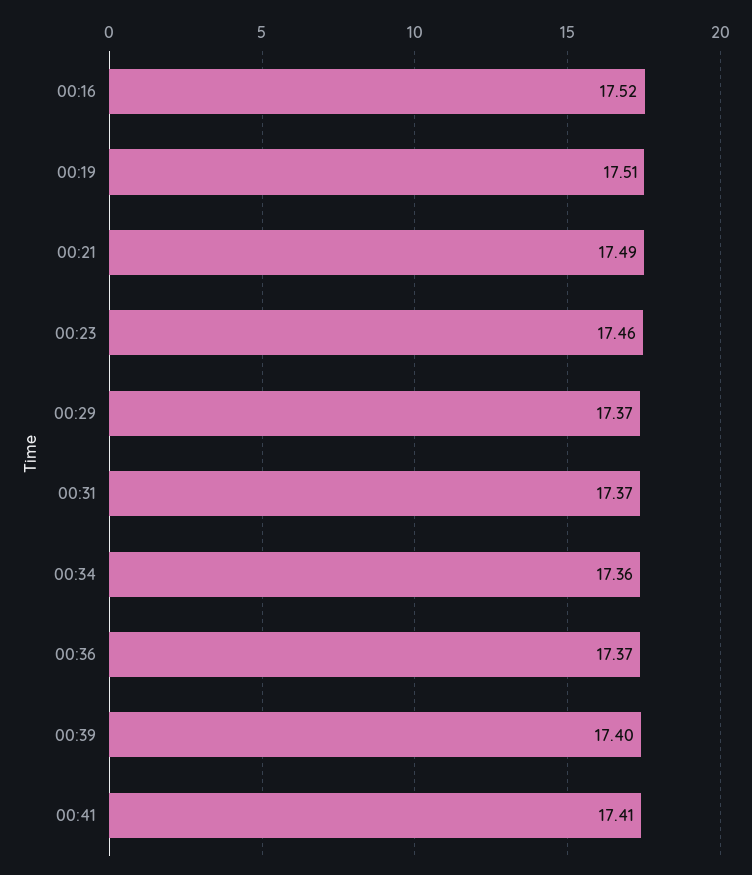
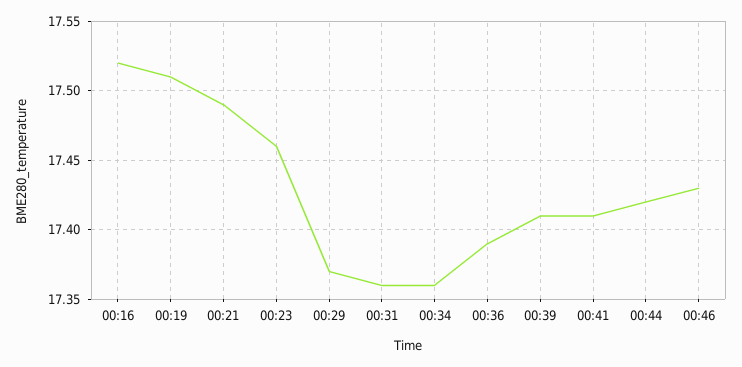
00:31: 17.37 -> 17.36
00:36: 17.37 -> 17.39
00:39: 17.4 -> 17.41
00:44: none -> 17.42
00:46: none -> 17.43

